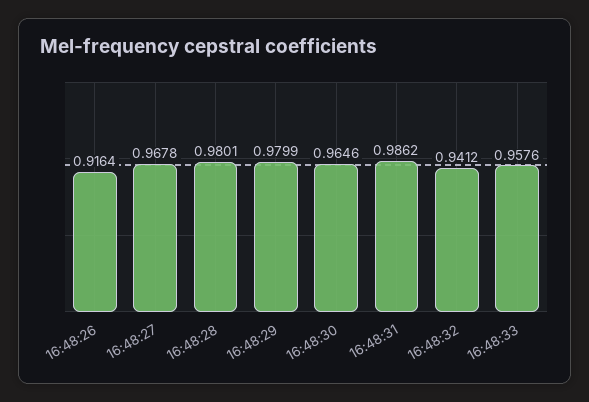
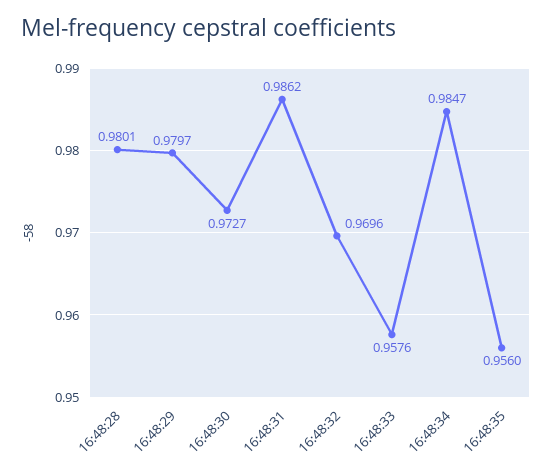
16:48:26: 0.9164 -> none
16:48:27: 0.9678 -> none
16:48:29: 0.9799 -> 0.9797
16:48:30: 0.9646 -> 0.9727
16:48:32: 0.9412 -> 0.9696
16:48:34: none -> 0.9847
16:48:35: none -> 0.956

